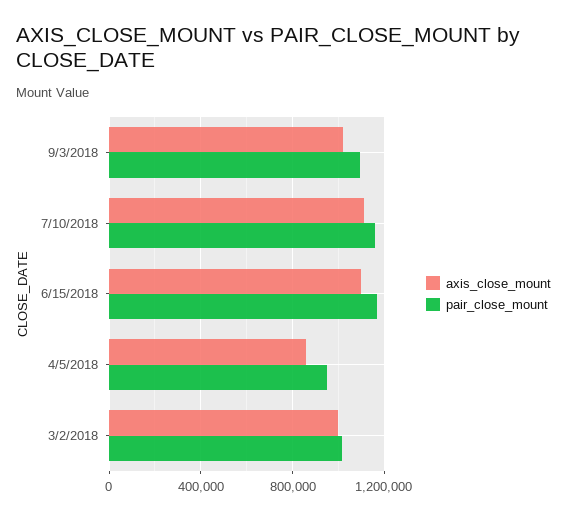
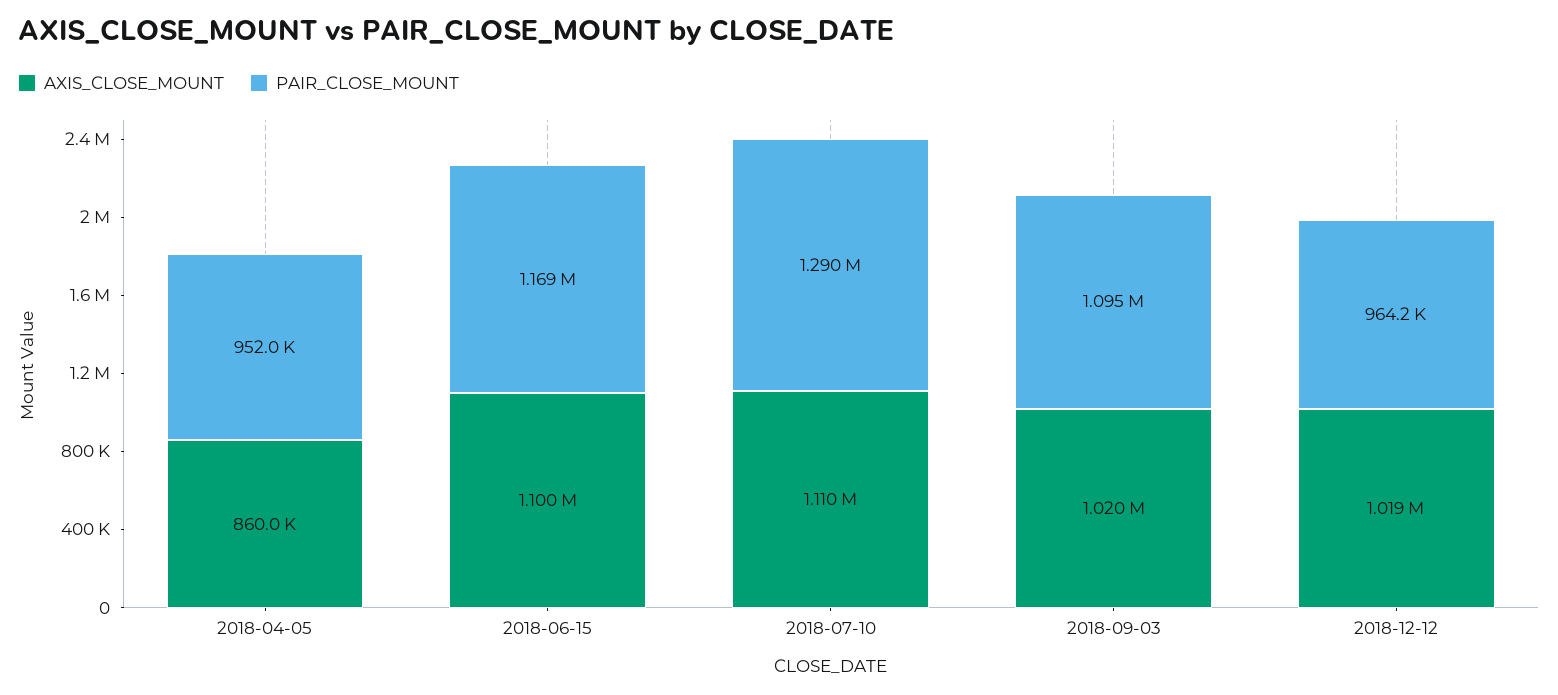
pair_close_mount, 7/10/2018: 1150000 -> 1290000
axis_close_mount, 3/2/2018: 1000000 -> none
pair_close_mount, 3/2/2018: 1000000 -> none
axis_close_mount, 2018-12-12: none -> 1019000
pair_close_mount, 2018-12-12: none -> 964200

